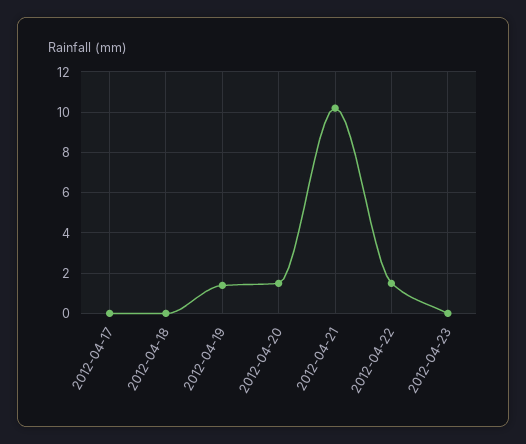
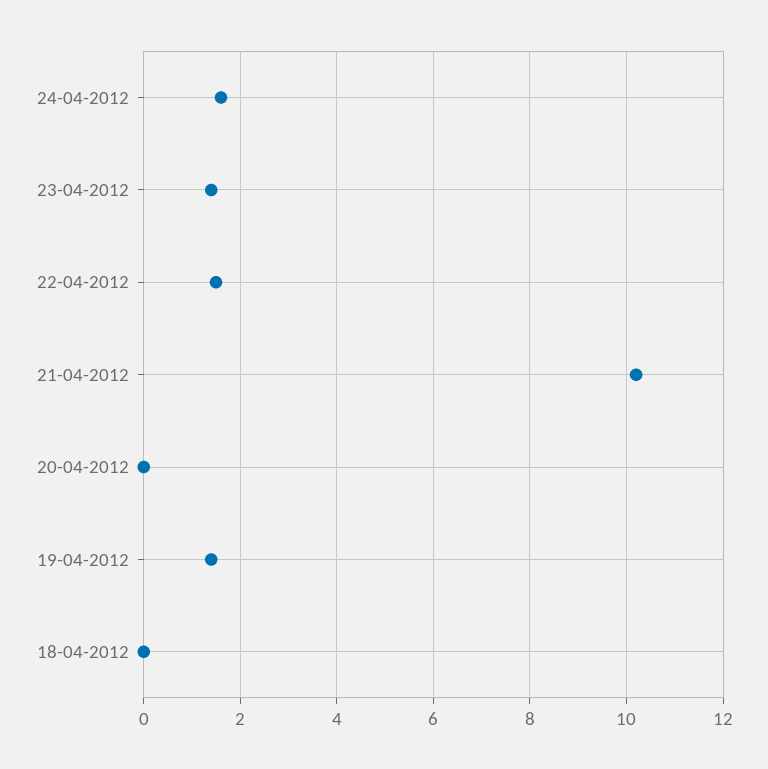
2012-04-17: 0 -> none
2012-04-20: 1.5 -> 0
2012-04-23: 0 -> 1.5
24-04-2012: none -> 1.5

